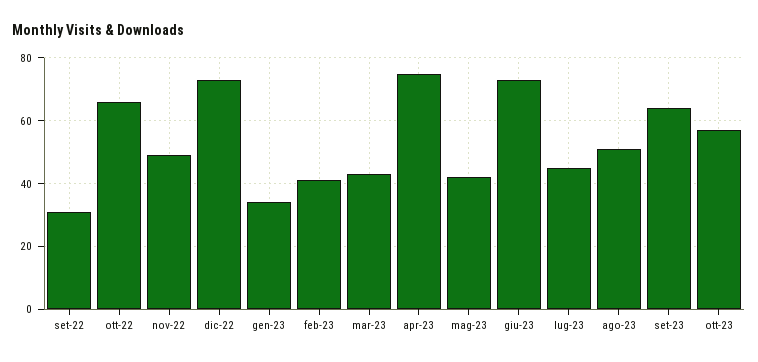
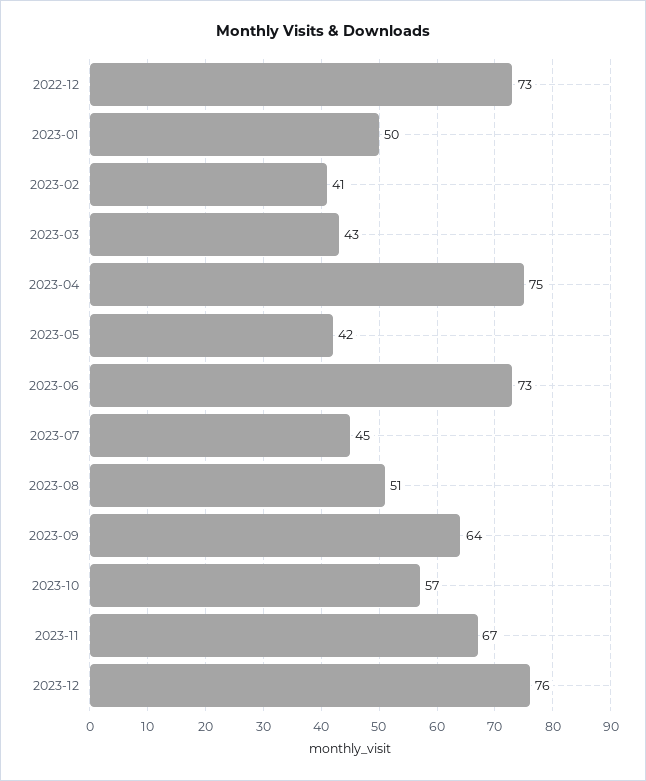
set-22: 30 -> none
ott-22: 65 -> none
nov-22: 50 -> none
gen-23: 35 -> 50
2023-11: none -> 67
2023-12: none -> 76

